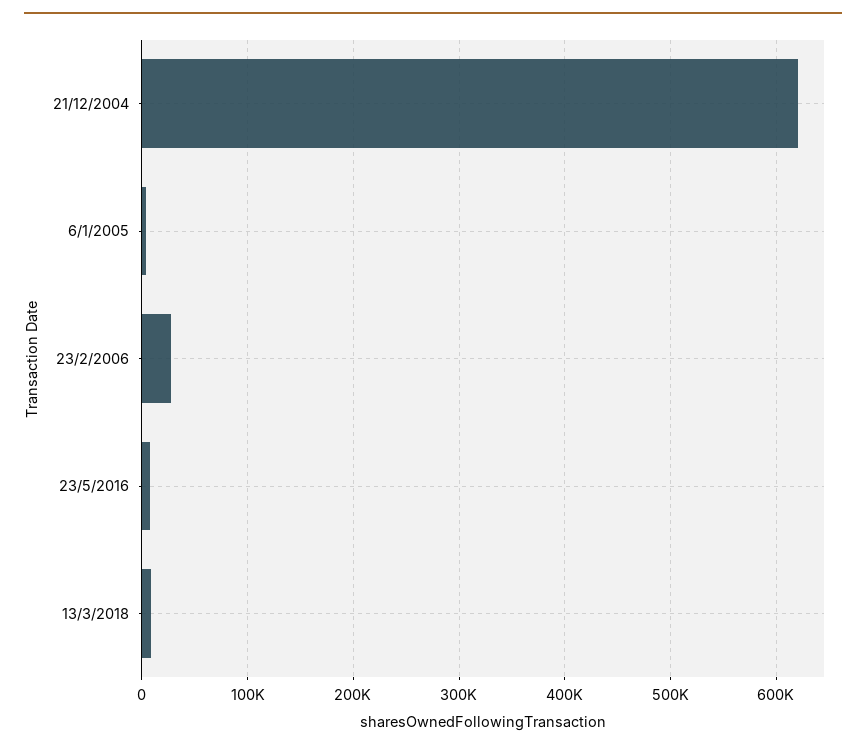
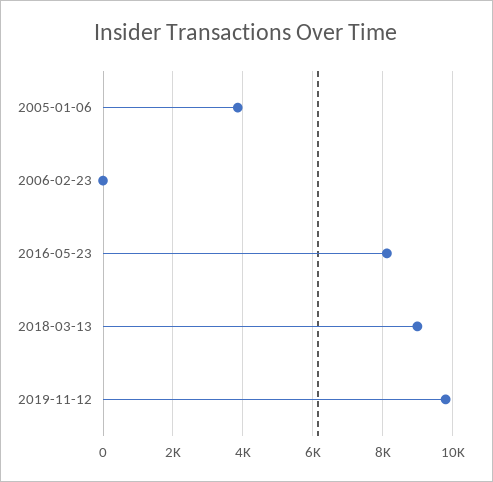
21/12/2004: 620000 -> none
23/2/2006: 30000 -> 0
2019-11-12: none -> 9800

